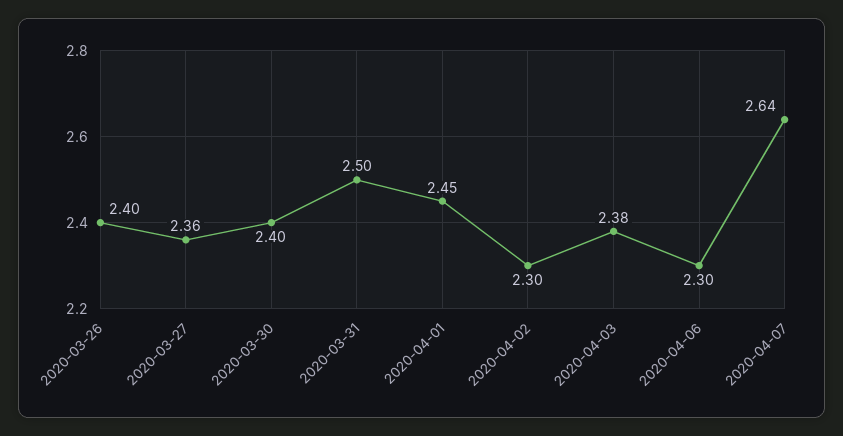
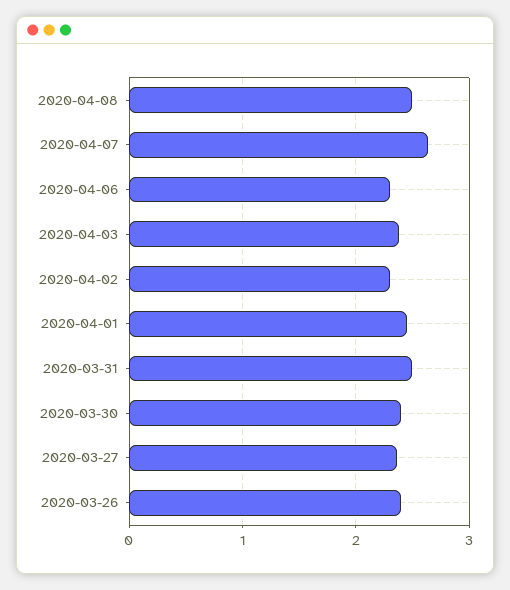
2020-04-08: none -> 2.5

